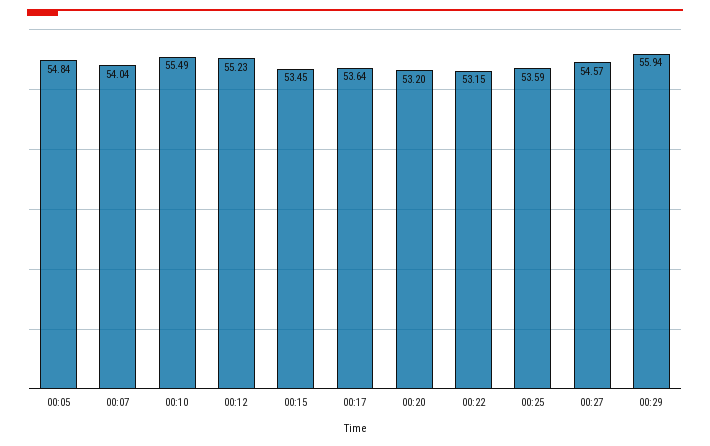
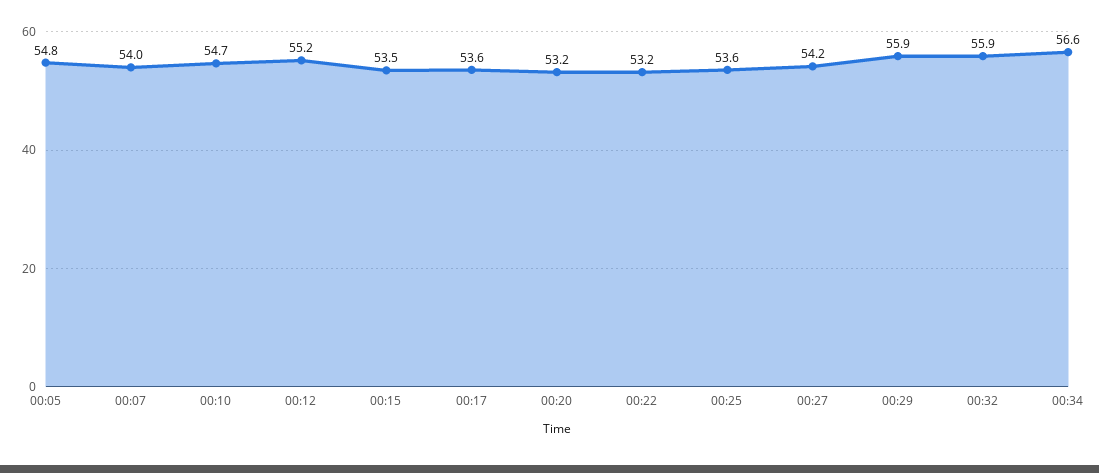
00:10: 55.49 -> 54.7
00:27: 54.57 -> 54.2
00:32: none -> 55.9
00:34: none -> 56.6

